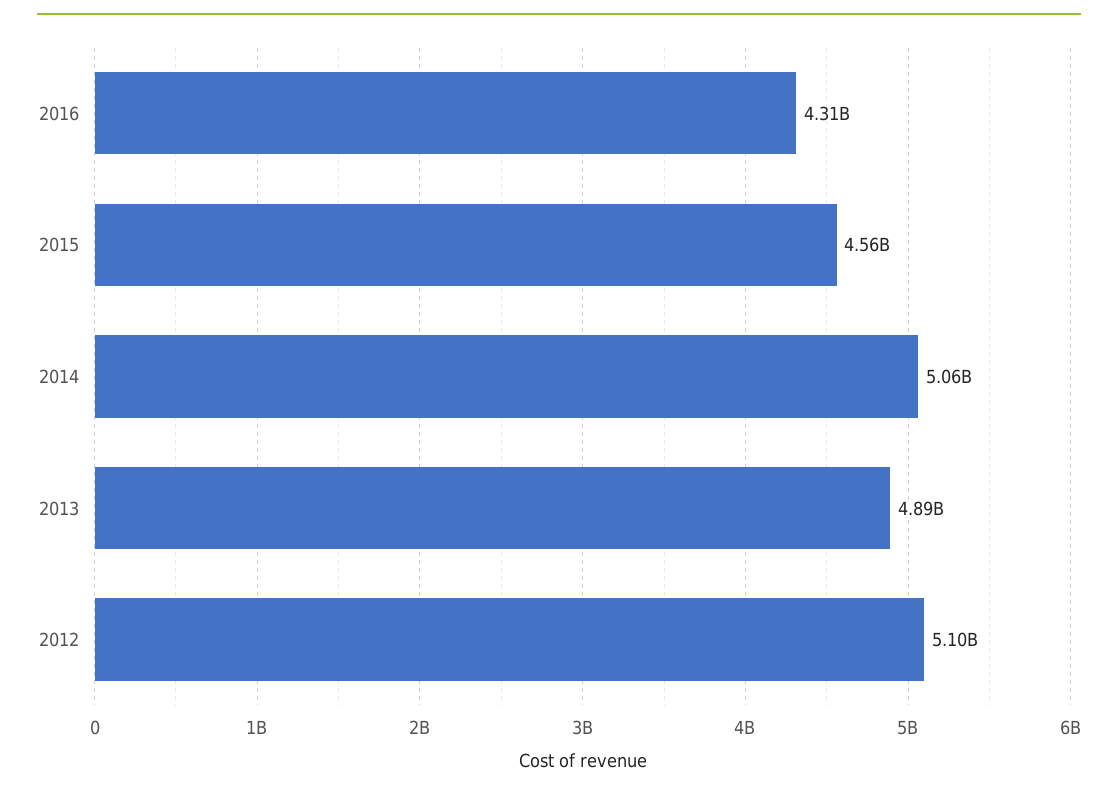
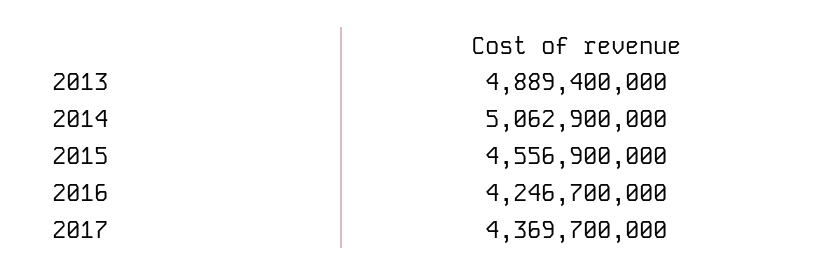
2016: 4310000000 -> 4246700000
2012: 5100000000 -> none
2017: none -> 4369700000

